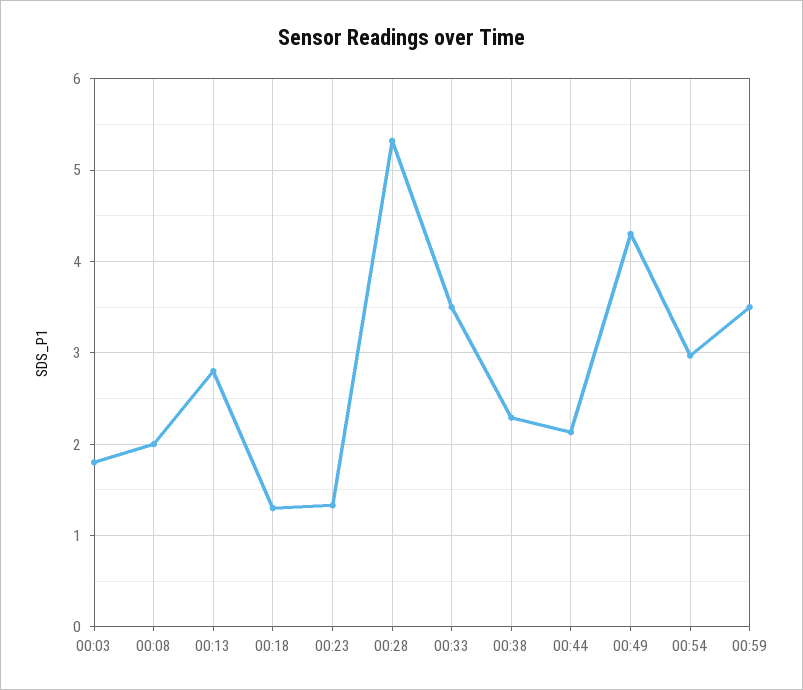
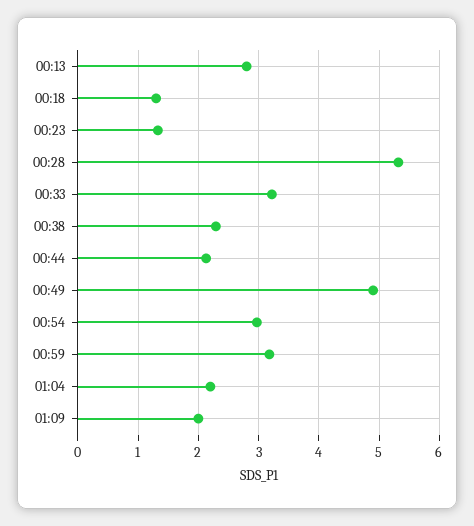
00:03: 1.8 -> none
00:08: 2 -> none
00:33: 3.5 -> 3.2
00:49: 4.3 -> 4.9
00:59: 3.5 -> 3.2
01:04: none -> 2.2
01:09: none -> 2

